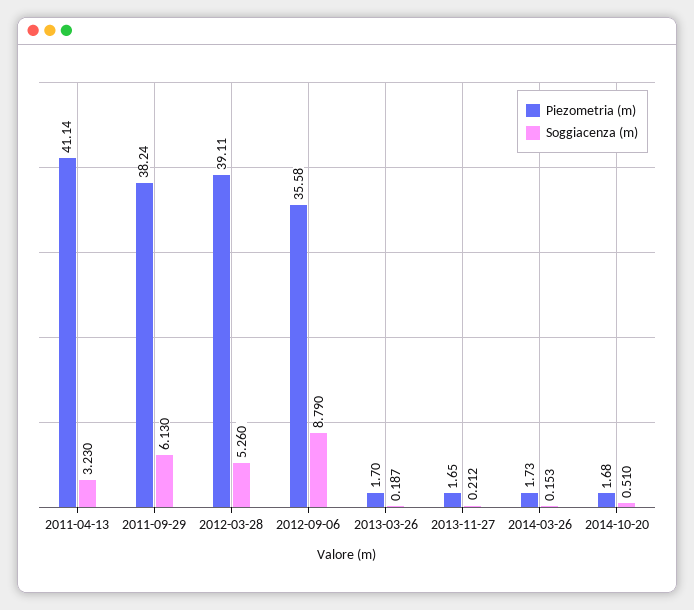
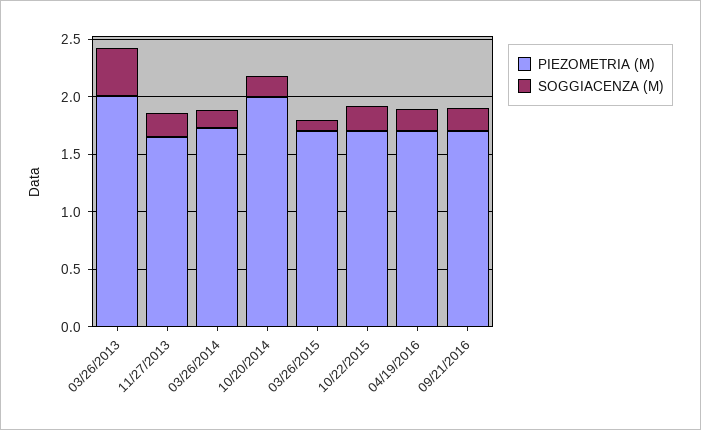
Piezometria (m), 2011-04-13: 41.14 -> none
Soggiacenza (m), 2011-04-13: 3.23 -> none
Piezometria (m), 2011-09-29: 38.24 -> none
Soggiacenza (m), 2011-09-29: 6.13 -> none
Piezometria (m), 2012-03-28: 39.11 -> none
Soggiacenza (m), 2012-03-28: 5.26 -> none
Piezometria (m), 2012-09-06: 35.58 -> none
Soggiacenza (m), 2012-09-06: 8.79 -> none
Piezometria (m), 2013-03-26: 1.7 -> 2
Soggiacenza (m), 2013-03-26: 0.187 -> 0.4
Piezometria (m), 2014-10-20: 1.68 -> 2
Soggiacenza (m), 2014-10-20: 0.51 -> 0.2
Piezometria (m), 03/26/2015: none -> 1.7
Soggiacenza (m), 03/26/2015: none -> 0.1
Piezometria (m), 10/22/2015: none -> 1.7
Soggiacenza (m), 10/22/2015: none -> 0.2
Piezometria (m), 04/19/2016: none -> 1.7
Soggiacenza (m), 04/19/2016: none -> 0.2
Piezometria (m), 09/21/2016: none -> 1.7
Soggiacenza (m), 09/21/2016: none -> 0.2

